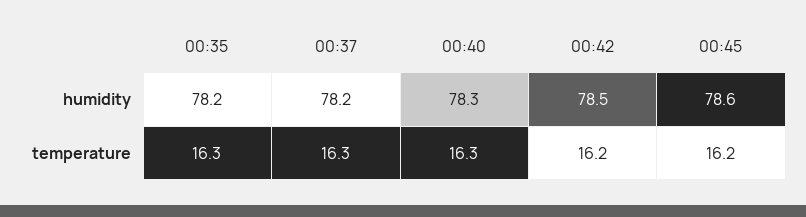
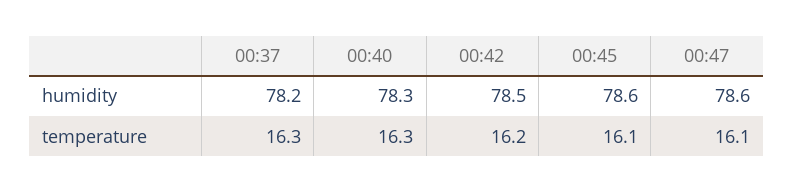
00:35, humidity: 78.2 -> none
00:35, temperature: 16.3 -> none
00:45, temperature: 16.2 -> 16.1
00:47, humidity: none -> 78.6
00:47, temperature: none -> 16.1

